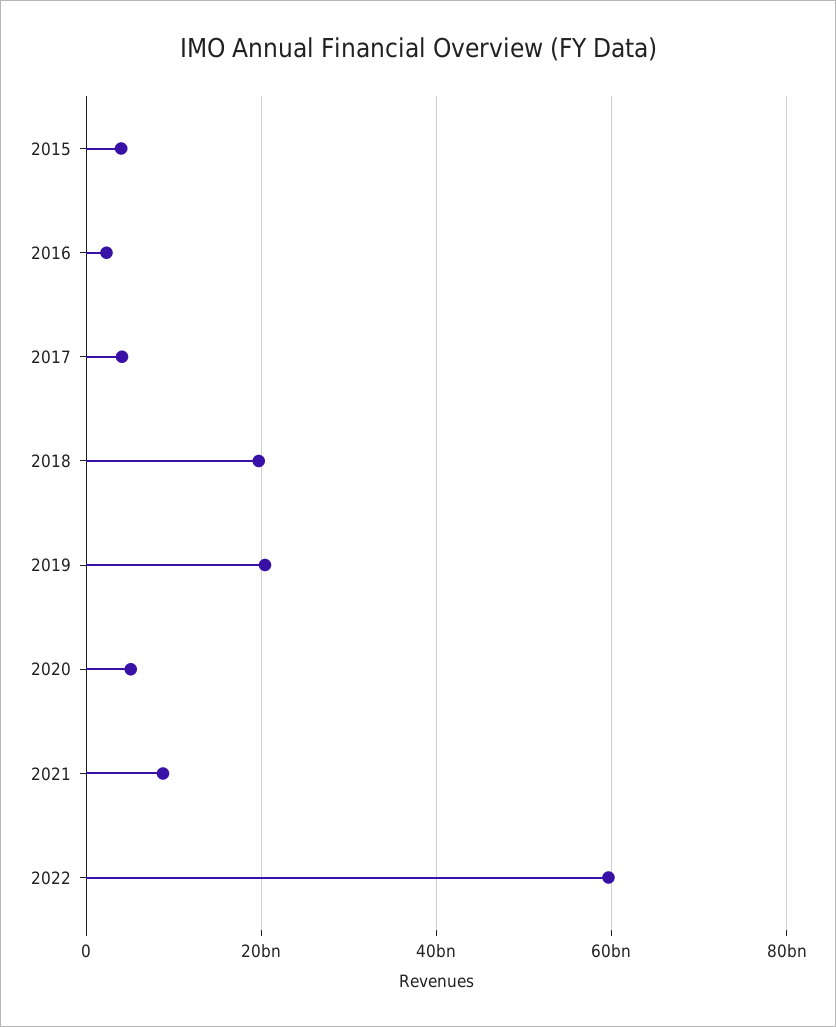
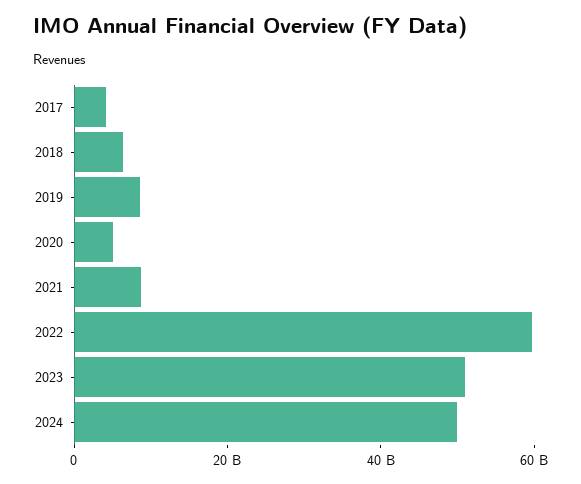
2015: 4000000000 -> none
2016: 2000000000 -> none
2018: 20000000000 -> 5000000000
2019: 20000000000 -> 10000000000
2023: none -> 50000000000
2024: none -> 50000000000

